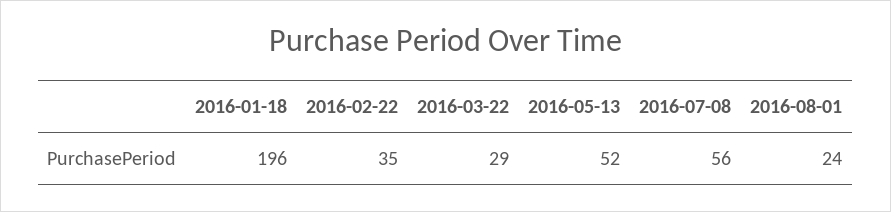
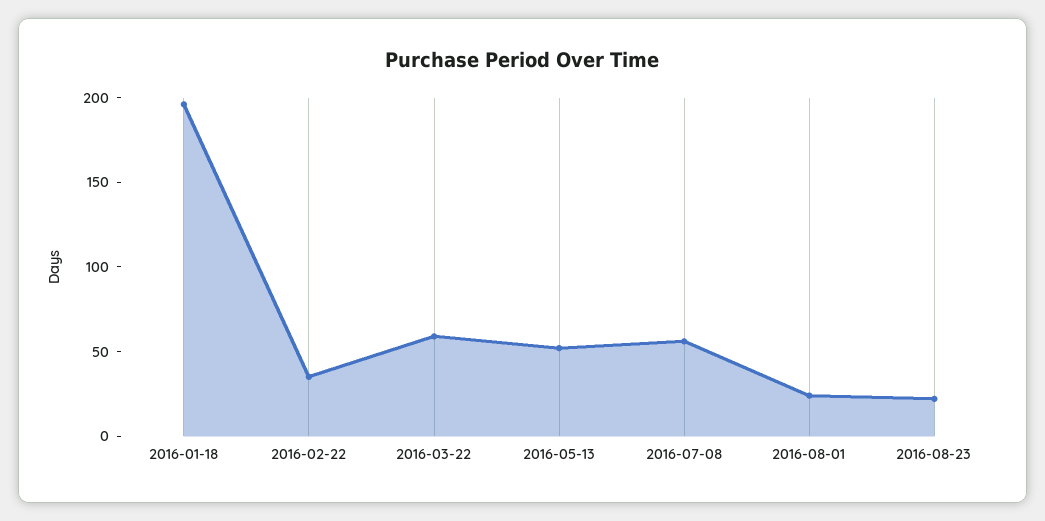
2016-03-22: 29 -> 60
2016-08-23: none -> 20

